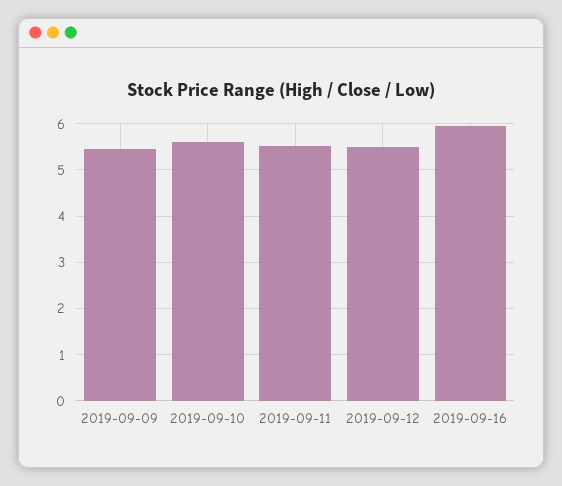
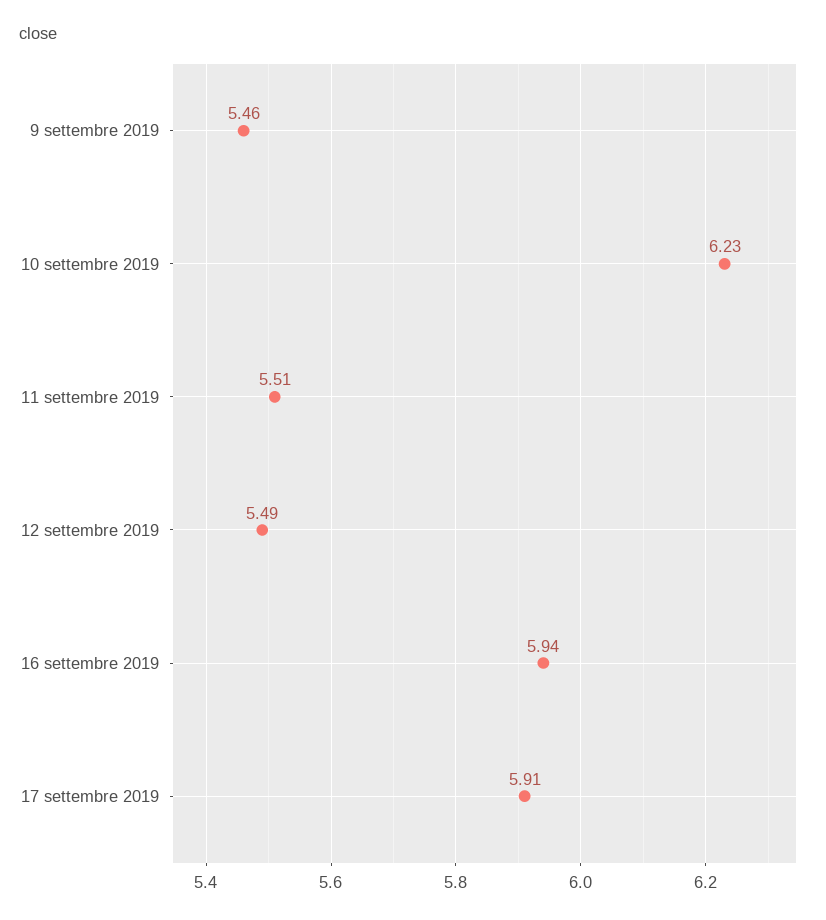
2019-09-10: 5.6 -> 6.23
17 settembre 2019: none -> 5.91

